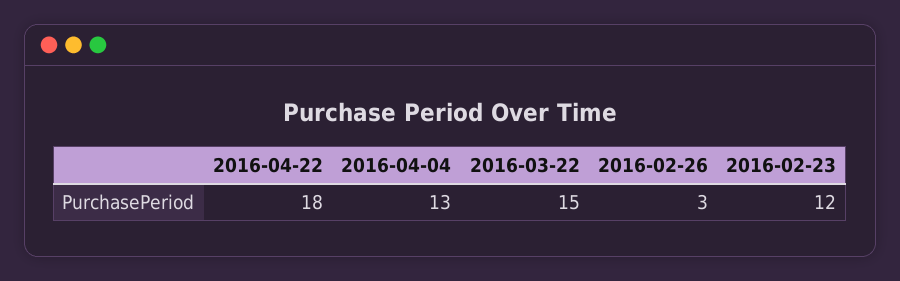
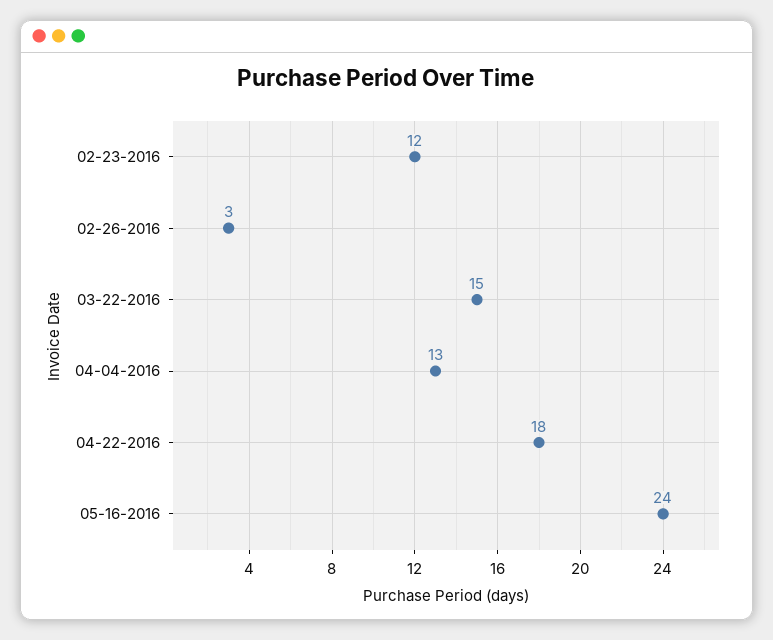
05-16-2016: none -> 24

